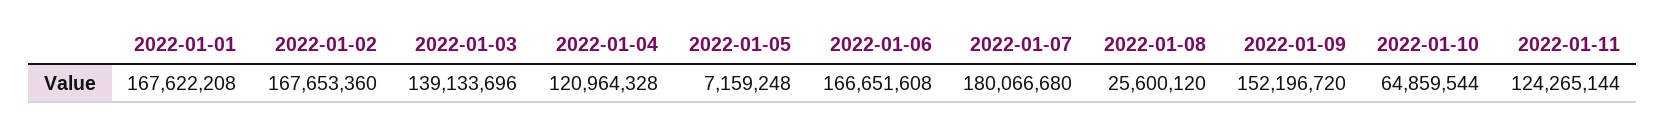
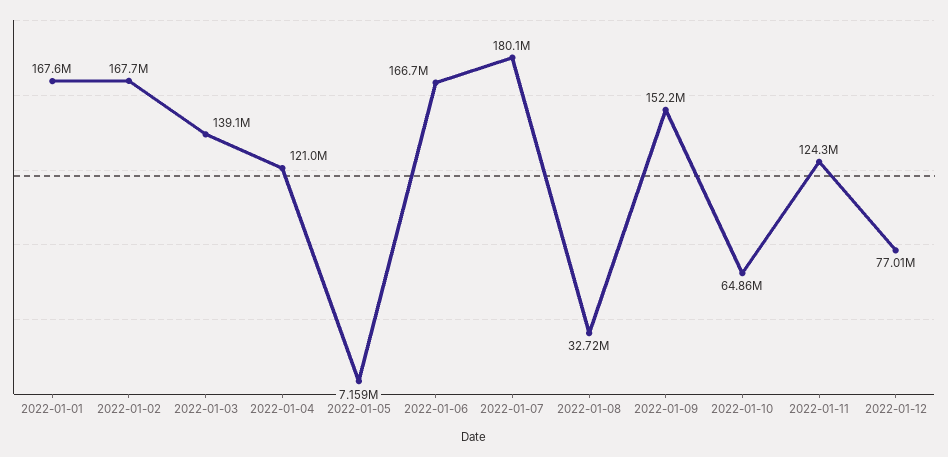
2022-01-08: 25600120 -> 32720000
2022-01-12: none -> 77010000

